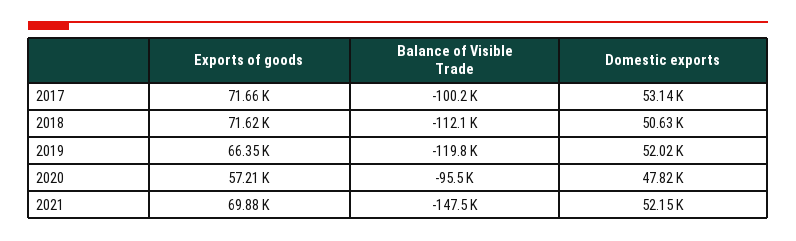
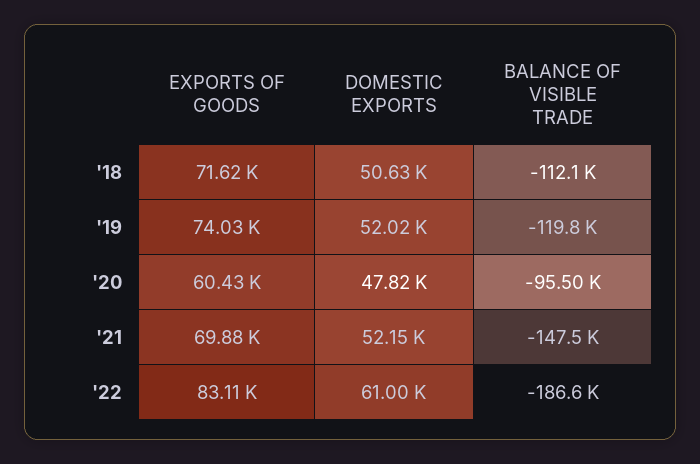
Exports of goods, 2017: 71660 -> none
Balance of Visible Trade, 2017: -100200 -> none
Domestic exports, 2017: 53140 -> none
Exports of goods, 2019: 66350 -> 74030
Exports of goods, 2020: 57210 -> 60430
Exports of goods, '22: none -> 83110
Domestic exports, '22: none -> 61000
Balance of Visible Trade, '22: none -> -186600

